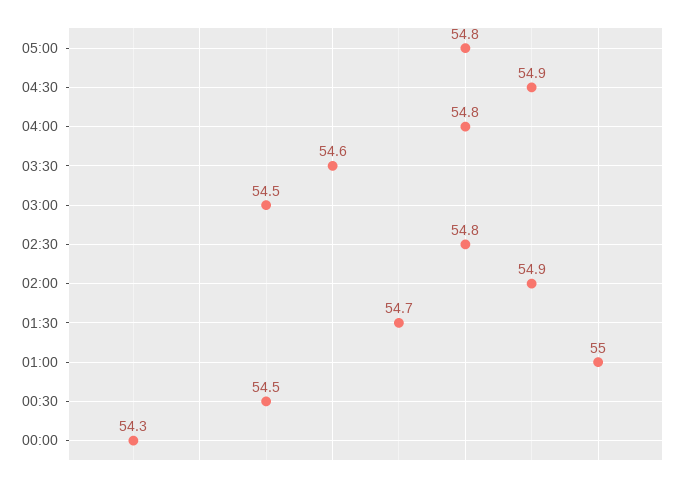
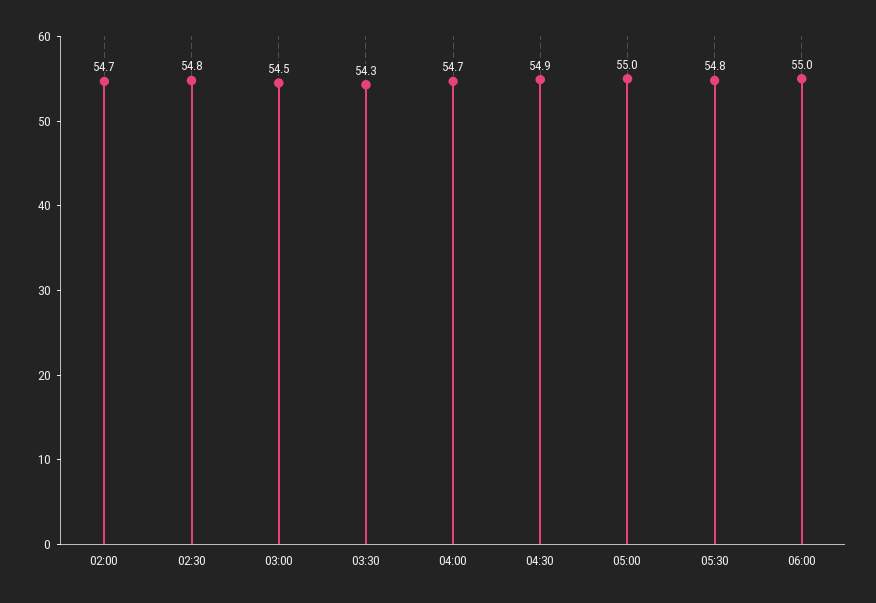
05:00: 54.8 -> 55
04:00: 54.8 -> 54.7
03:30: 54.6 -> 54.3
02:00: 54.9 -> 54.7
01:30: 54.7 -> none
01:00: 55 -> none
00:30: 54.5 -> none
00:00: 54.3 -> none
05:30: none -> 54.8
06:00: none -> 55

